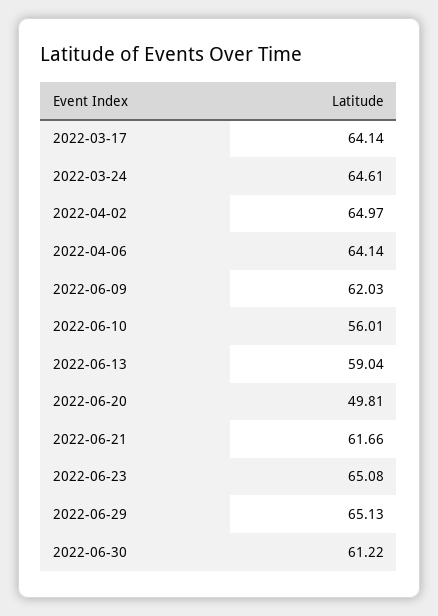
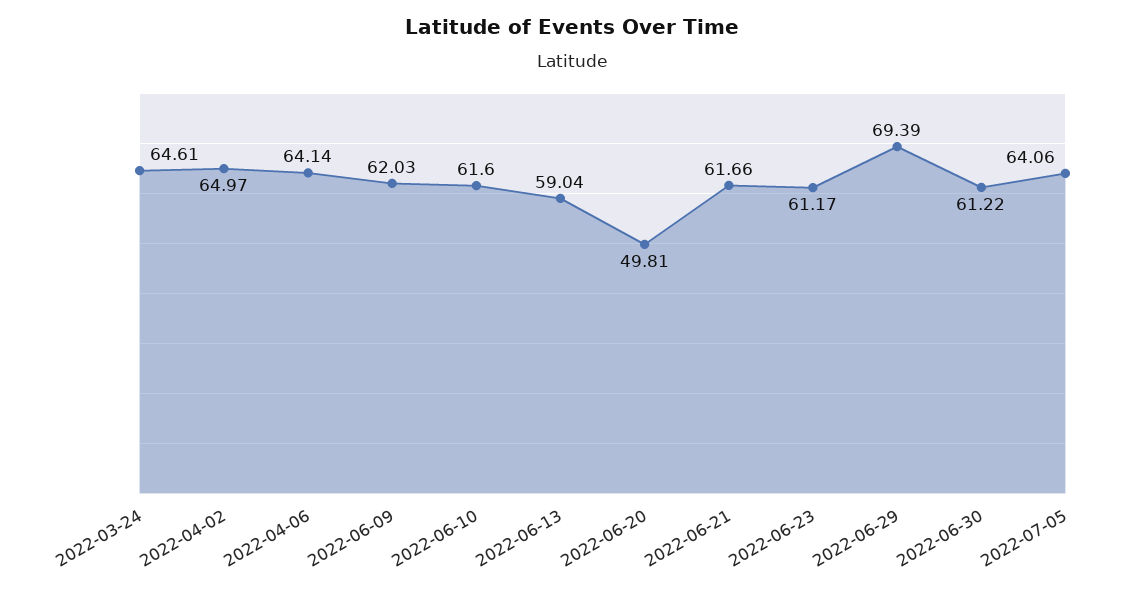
2022-03-17: 64.14 -> none
2022-06-10: 56.01 -> 61.6
2022-06-23: 65.08 -> 61.17
2022-06-29: 65.13 -> 69.39
2022-07-05: none -> 64.06

